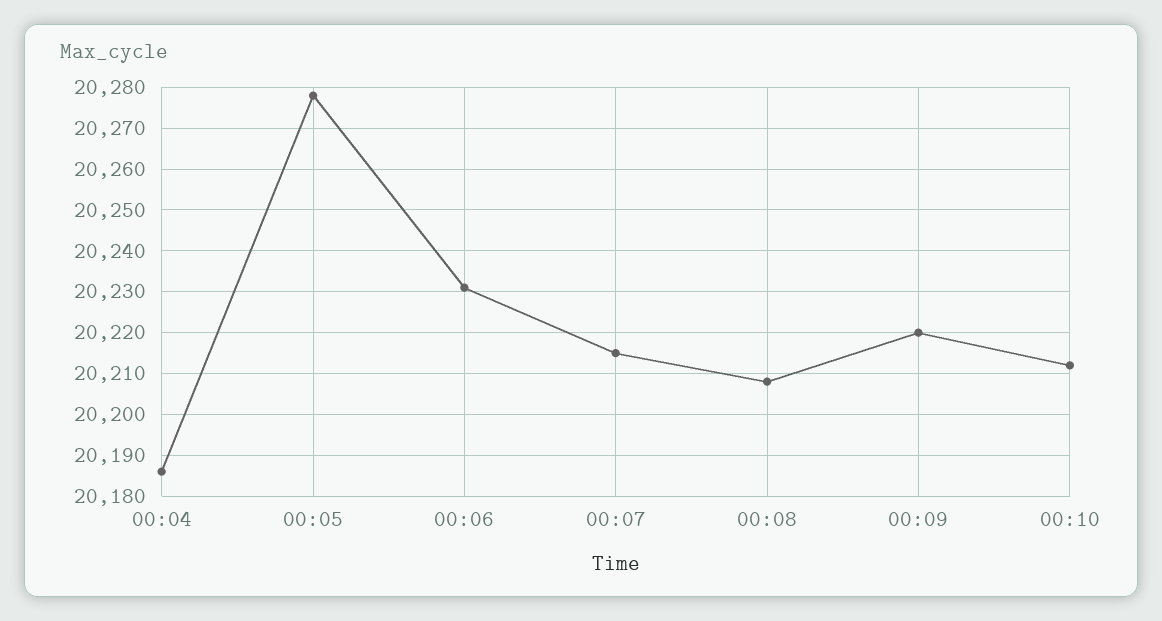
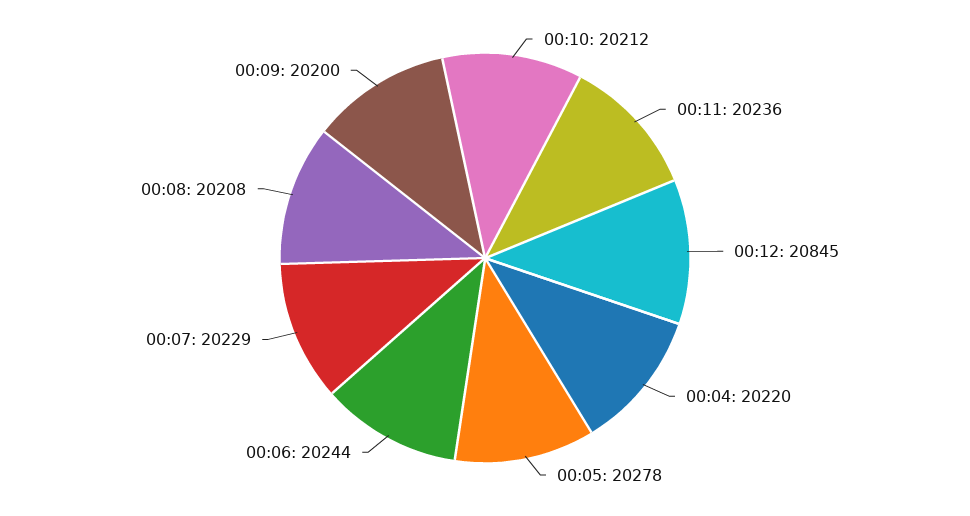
00:04: 20185 -> 20220
00:06: 20230 -> 20244
00:07: 20215 -> 20229
00:09: 20220 -> 20200
00:11: none -> 20236
00:12: none -> 20845

